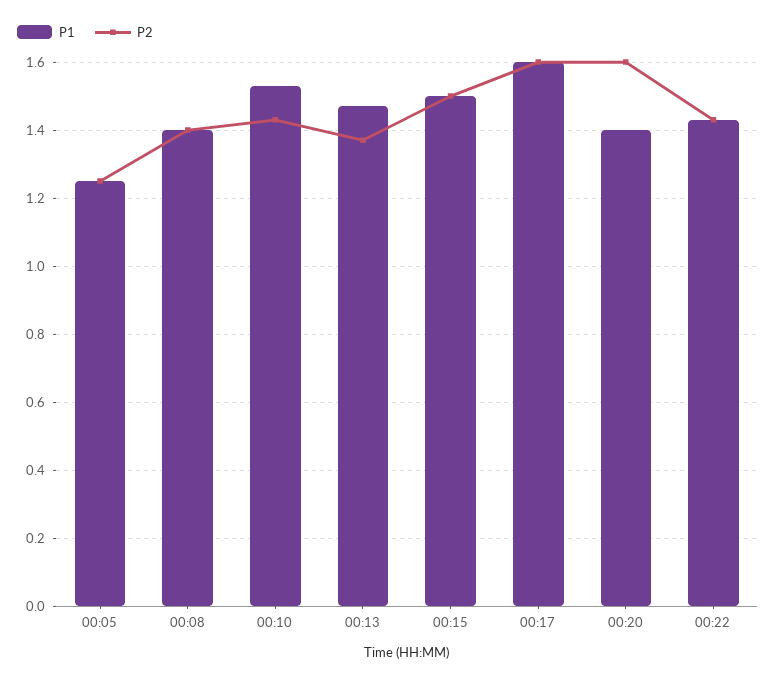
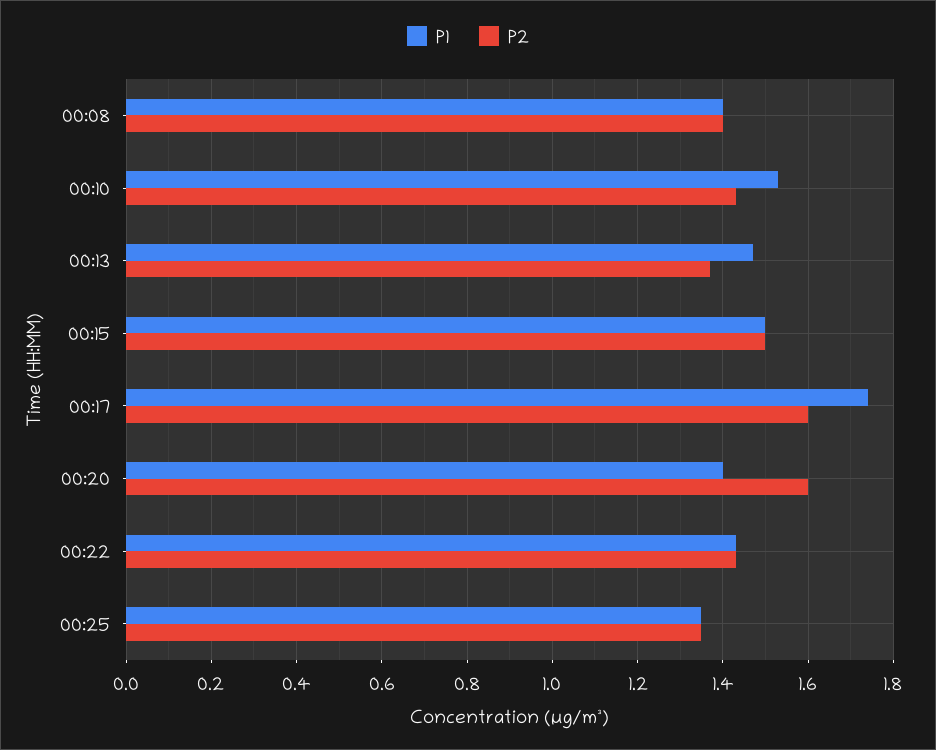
P1, 00:05: 1.25 -> none
P2, 00:05: 1.25 -> none
P1, 00:17: 1.6 -> 1.75
P1, 00:25: none -> 1.35
P2, 00:25: none -> 1.35

